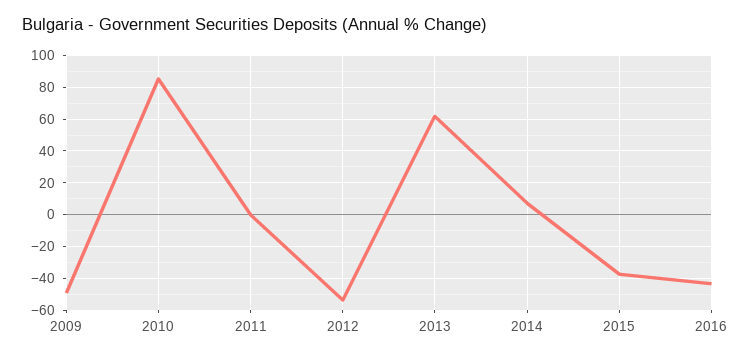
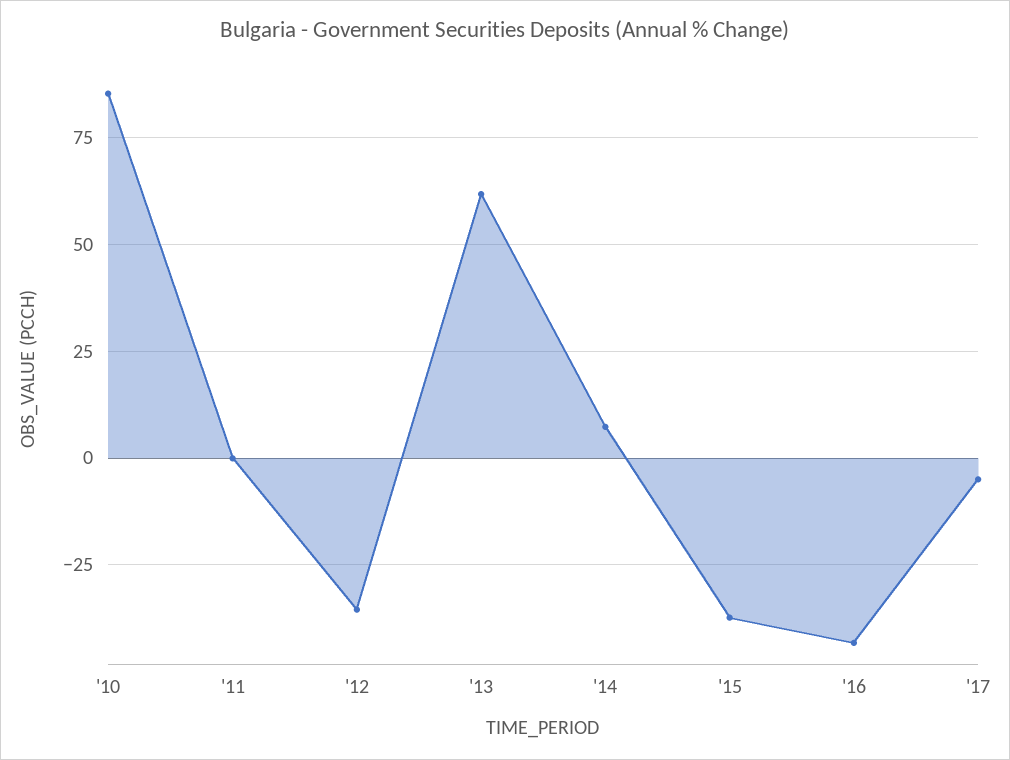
2009: -50 -> none
2012: -55 -> -35
'17: none -> -5

